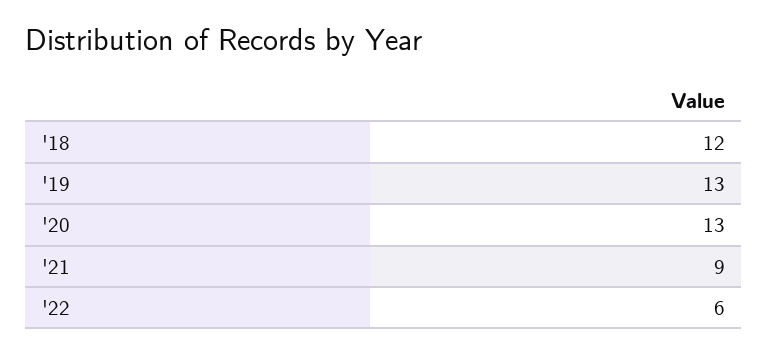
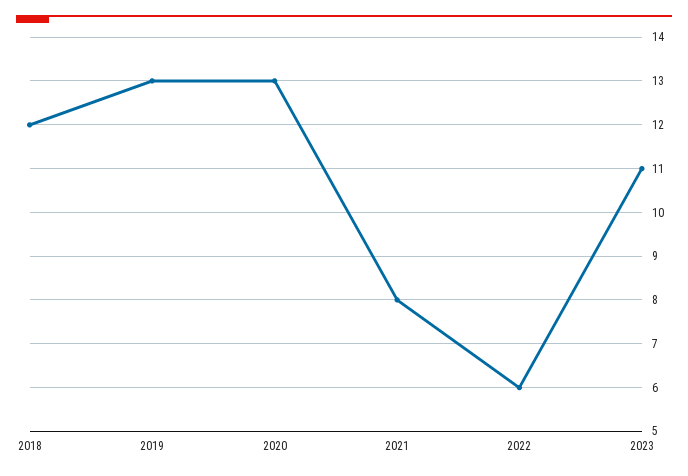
'21: 9 -> 8
2023: none -> 11

